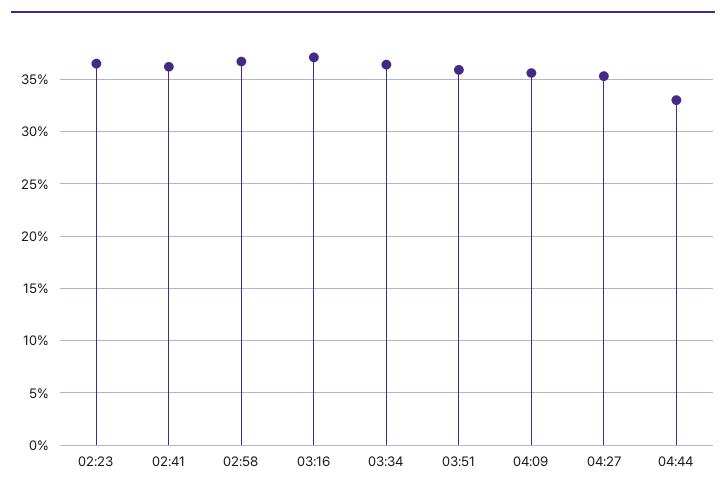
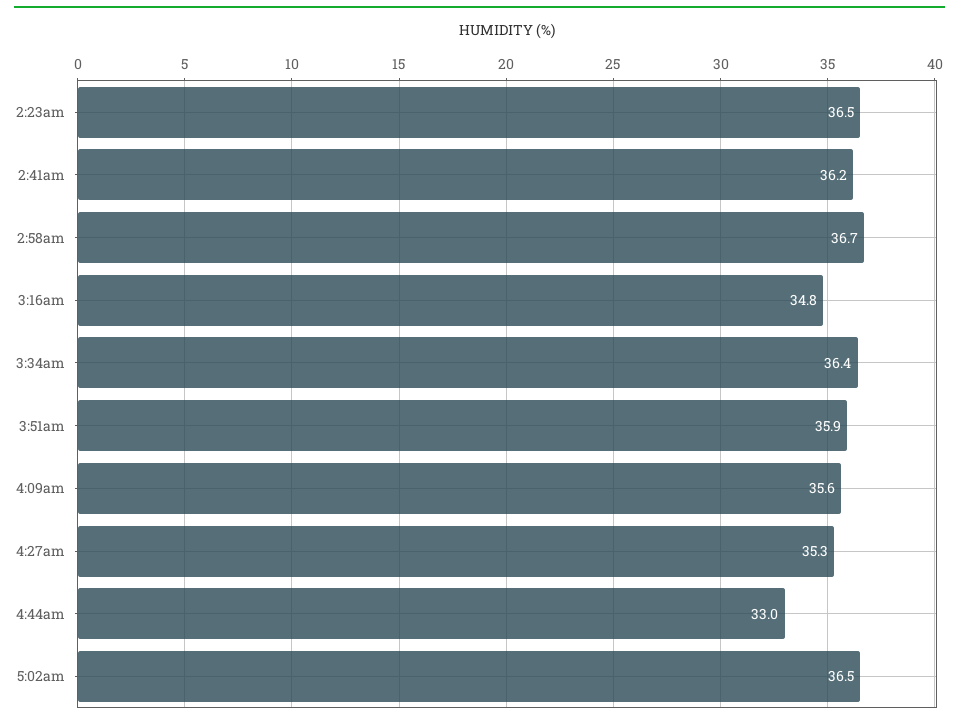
03:16: 37 -> 34.8
5:02am: none -> 36.5

